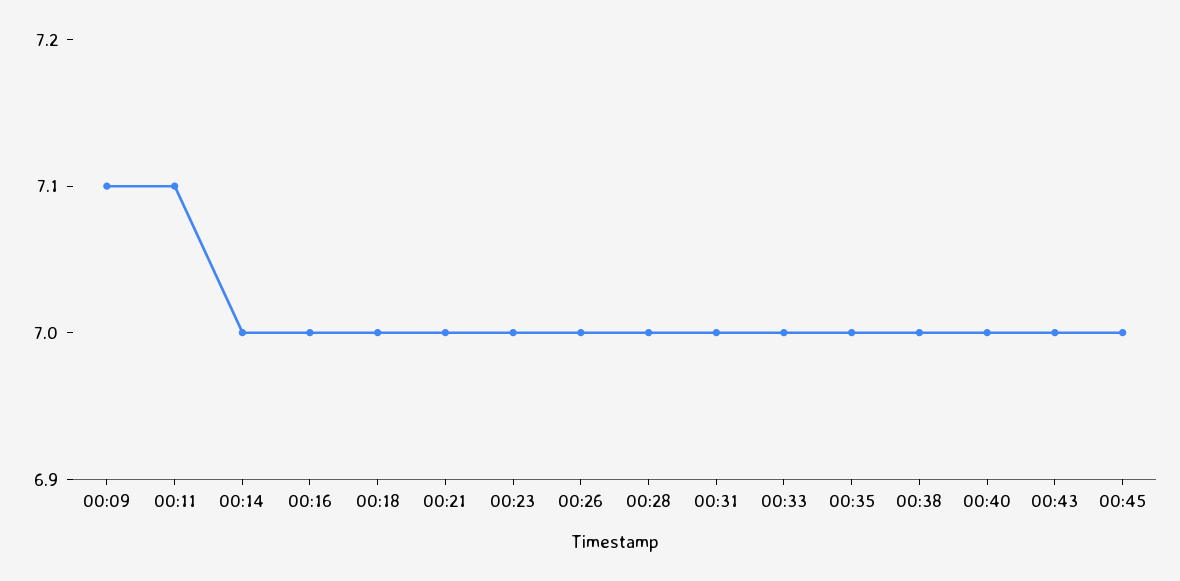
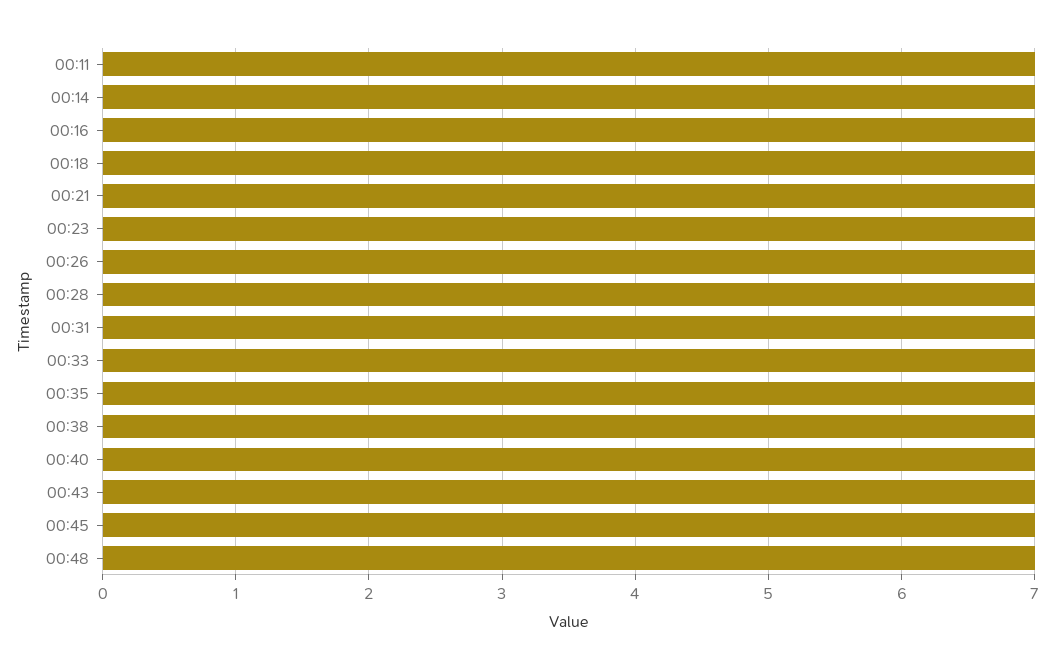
00:09: 7.1 -> none
00:11: 7.1 -> 7
00:48: none -> 7

